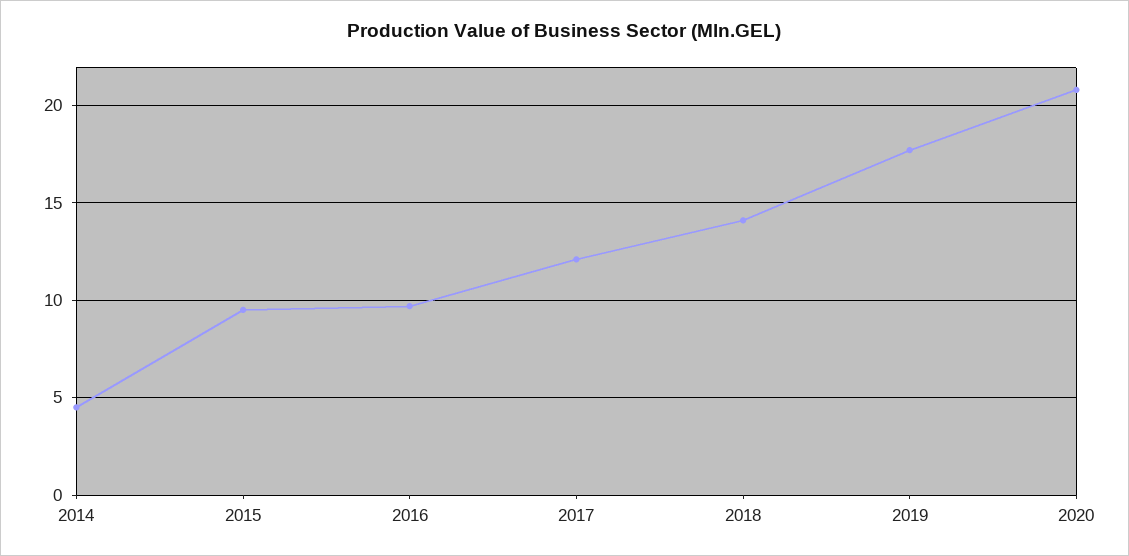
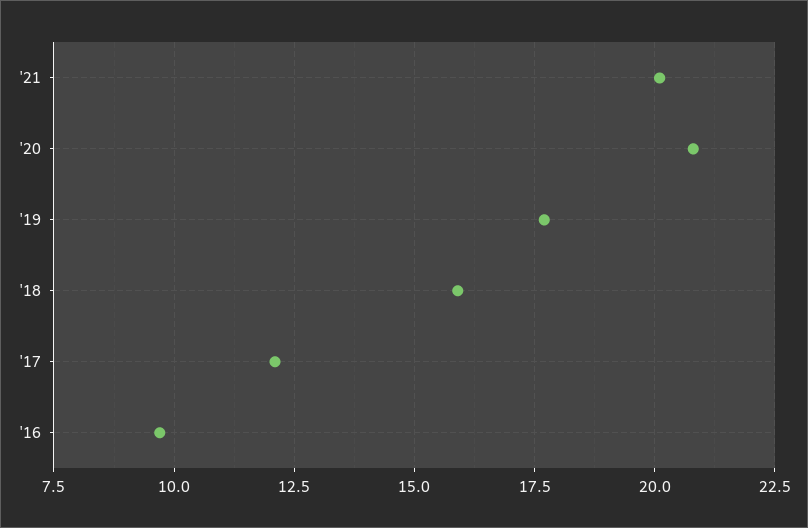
2014: 4.5 -> none
2015: 9.5 -> none
2018: 14 -> 16
'21: none -> 20

